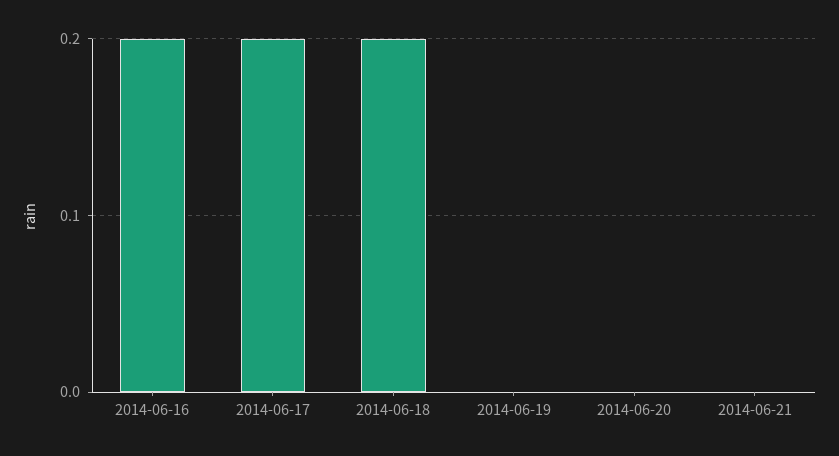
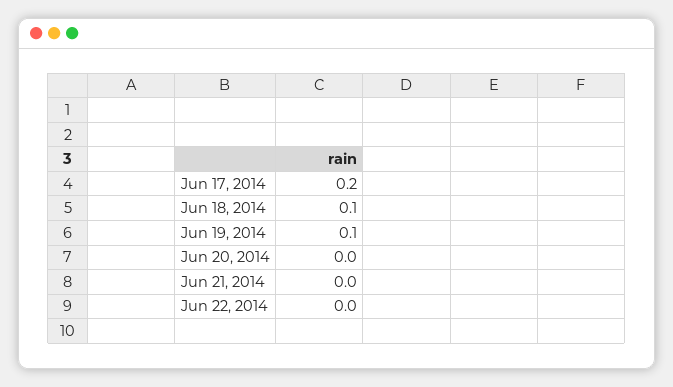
2014-06-16: 0.2 -> none
2014-06-18: 0.2 -> 0.1
2014-06-19: 0 -> 0.1
Jun 22, 2014: none -> 0

